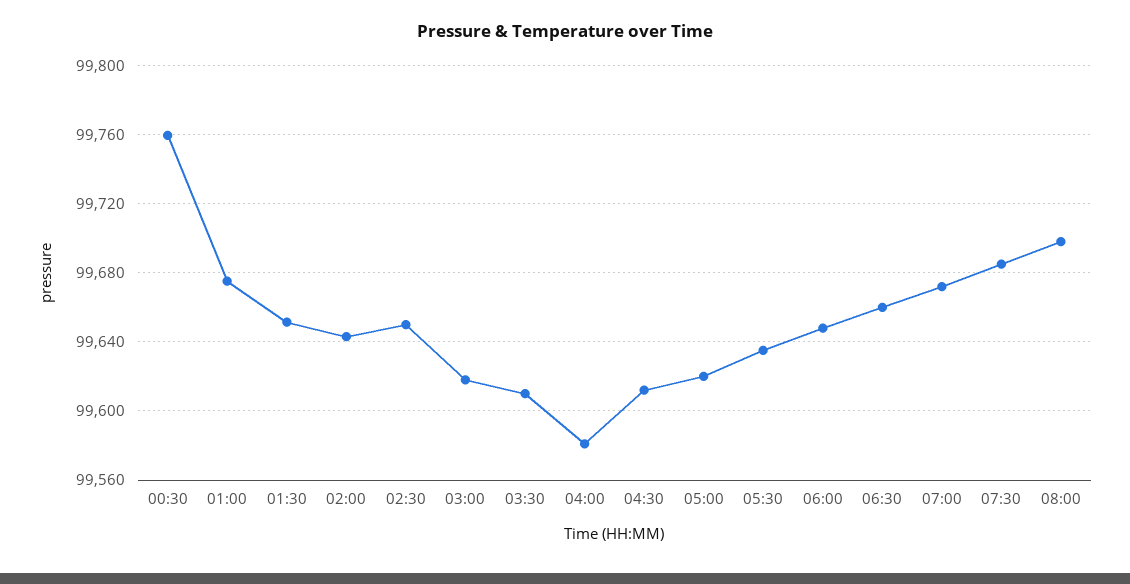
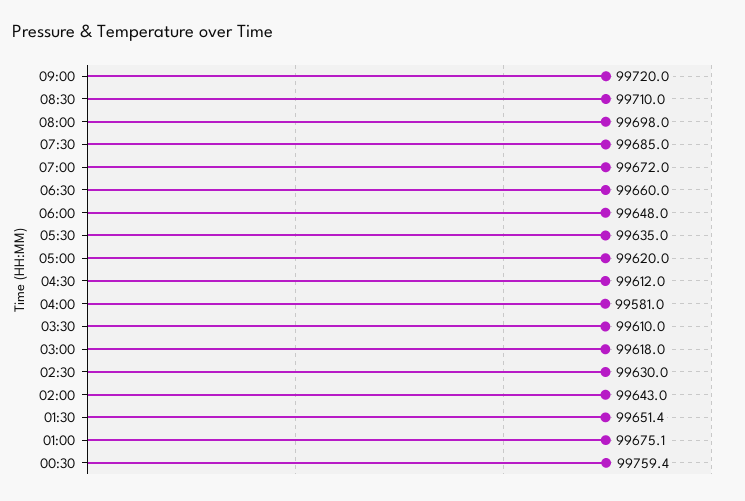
02:30: 99650 -> 99630
09:00: none -> 99720
08:30: none -> 99710

